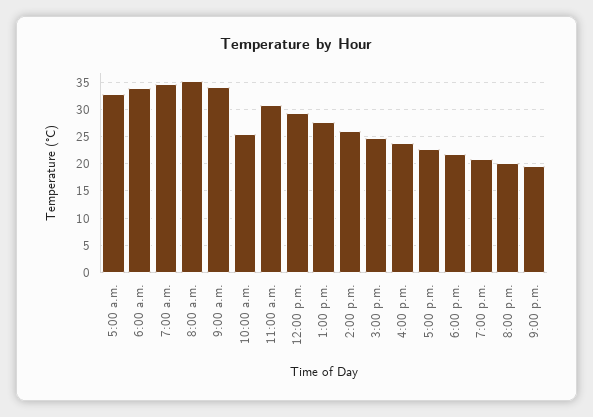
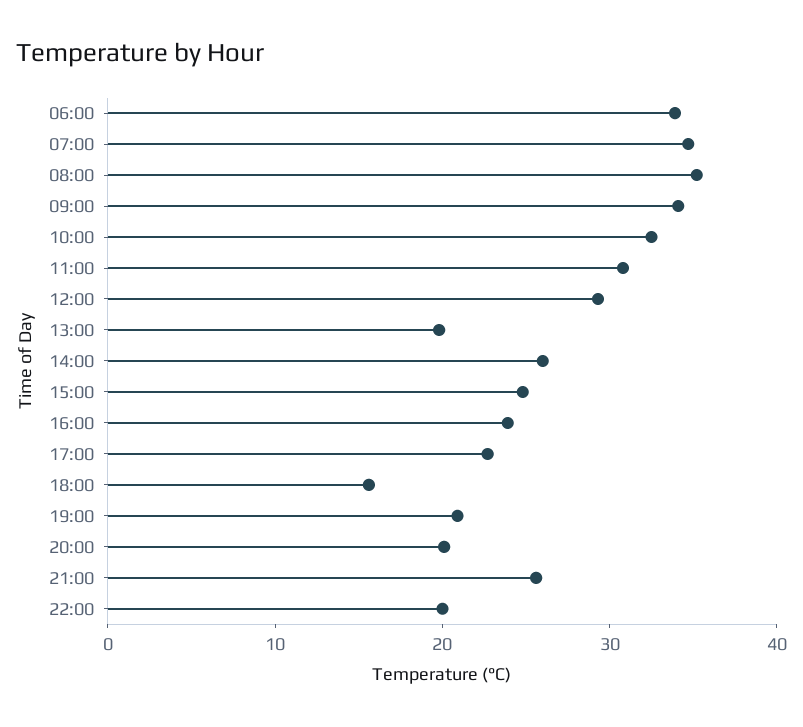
5:00 a.m.: 32.5 -> none
10:00 a.m.: 25 -> 32
1:00 p.m.: 27.5 -> 20
6:00 p.m.: 22.5 -> 16
9:00 p.m.: 20 -> 26
22:00: none -> 20

